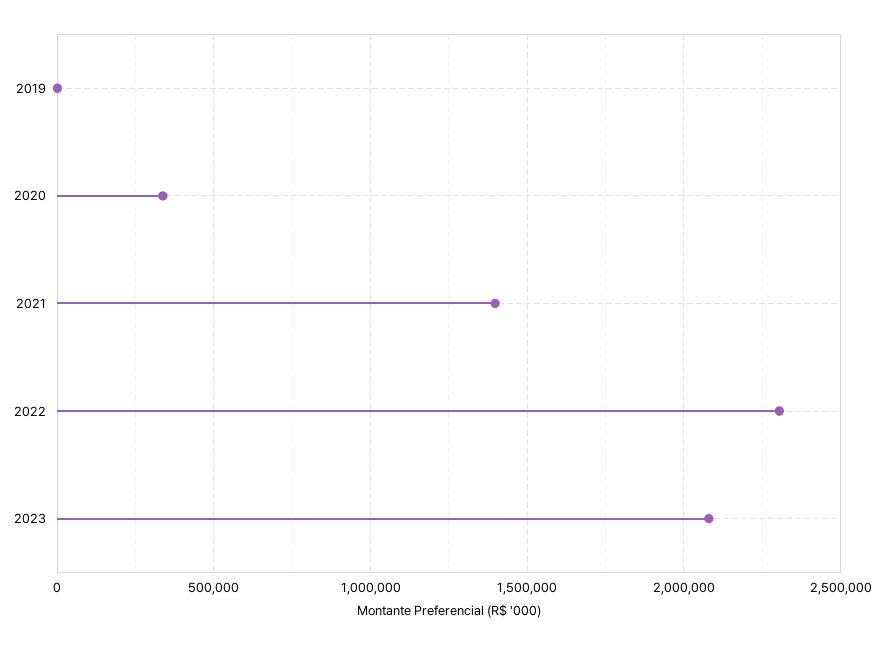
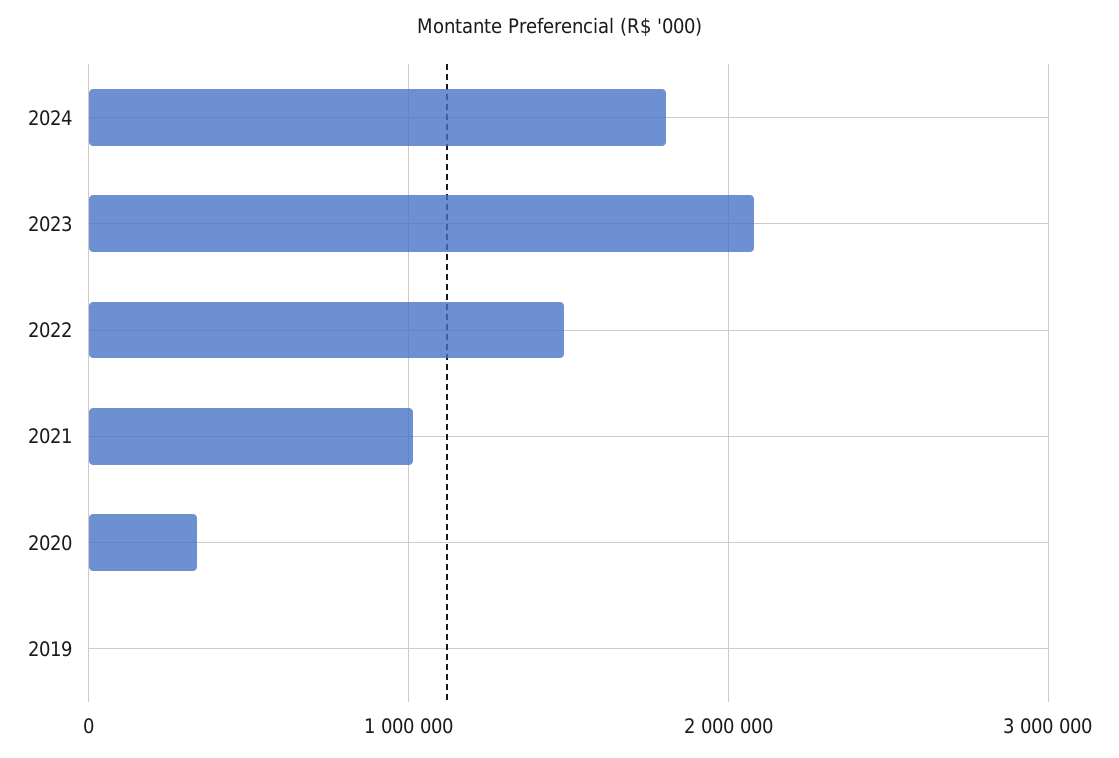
2021: 1400000 -> 1000000
2022: 2300000 -> 1500000
2024: none -> 1800000

